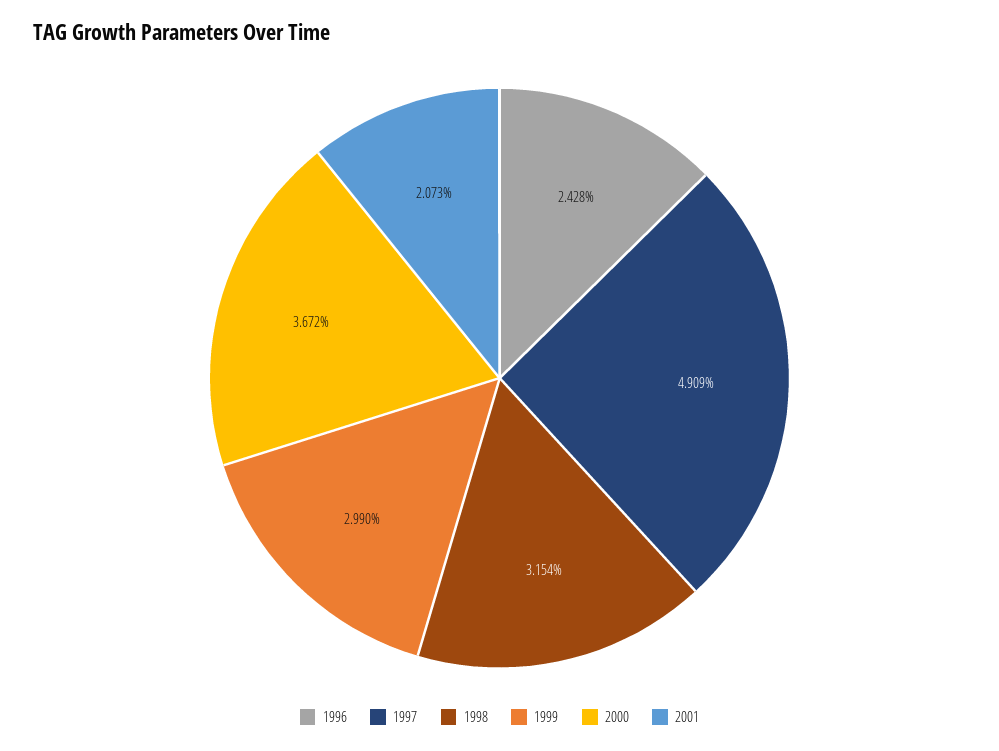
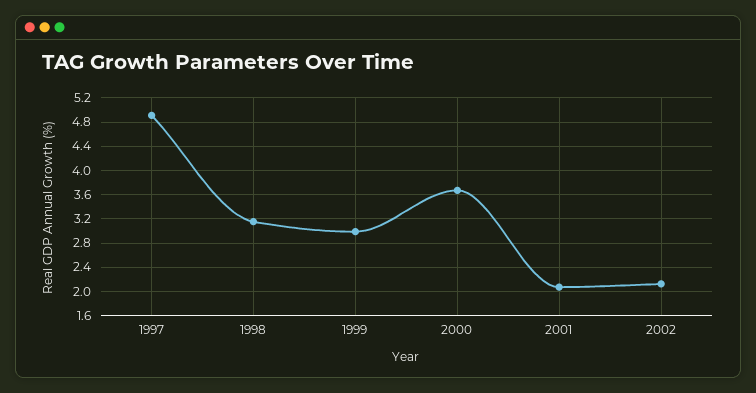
1996: 2.428 -> none
2002: none -> 2.1

